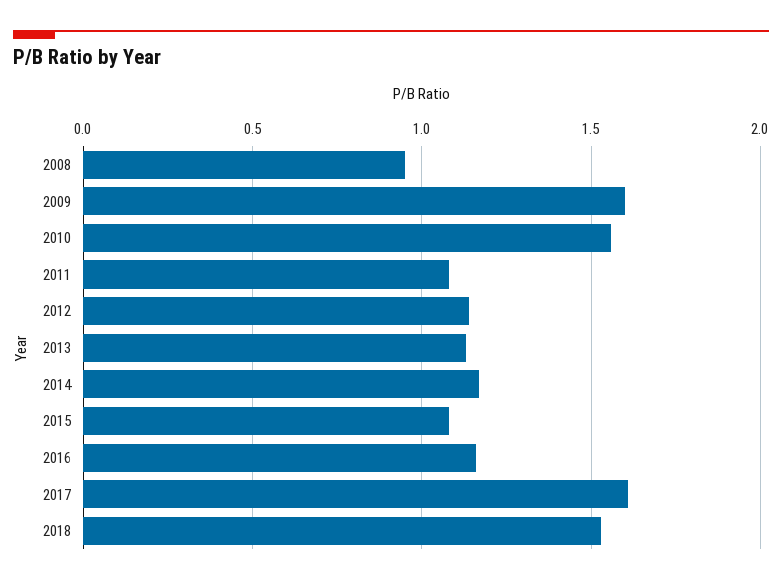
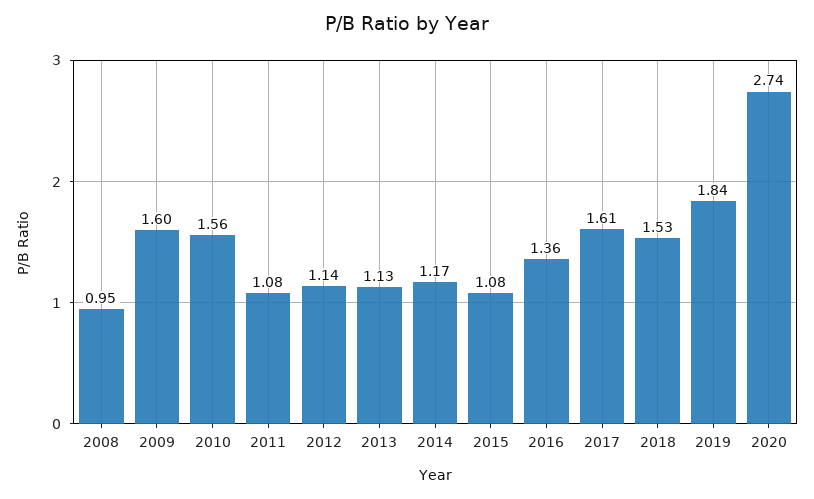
2016: 1.15 -> 1.36
2019: none -> 1.84
2020: none -> 2.74

